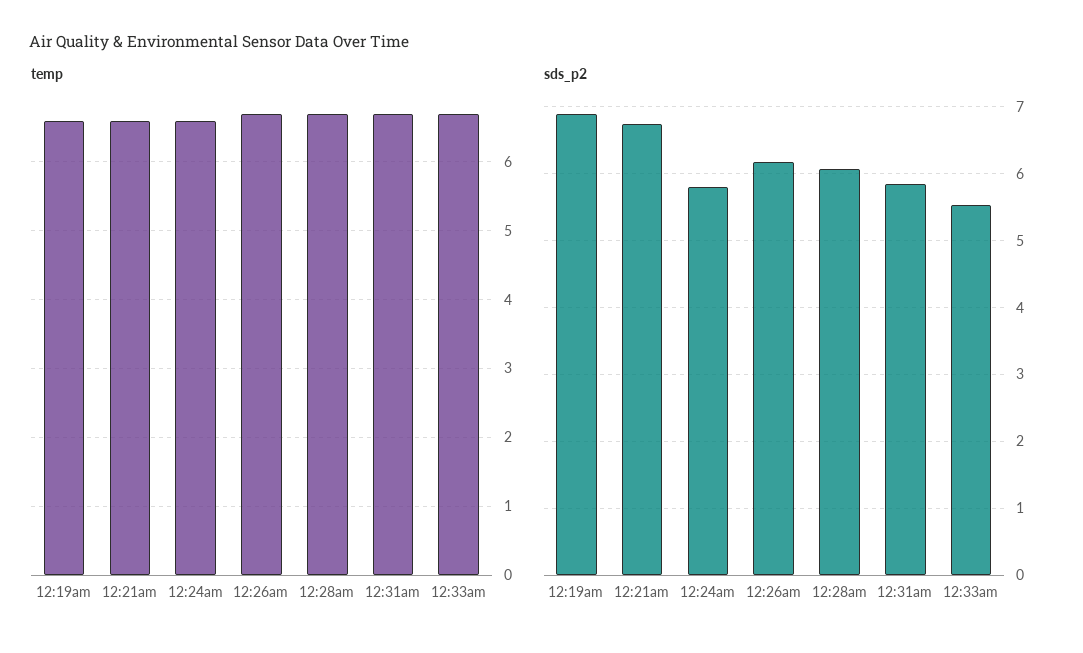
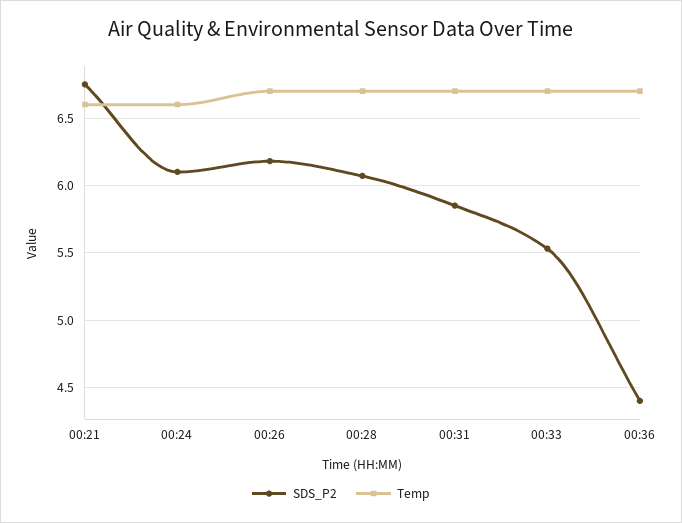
temp, 12:19am: 6.6 -> none
sds_p2, 12:19am: 6.9 -> none
sds_p2, 12:24am: 5.8 -> 6.1
sds_p2, 00:36: none -> 4.4
temp, 00:36: none -> 6.7

